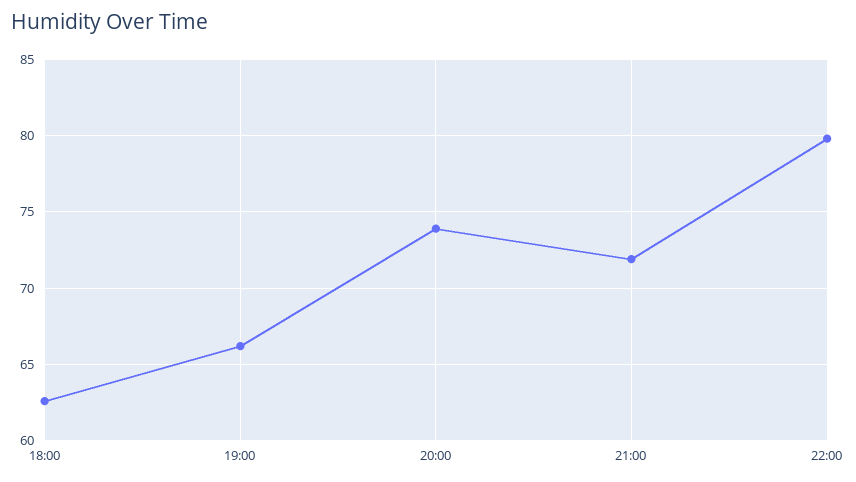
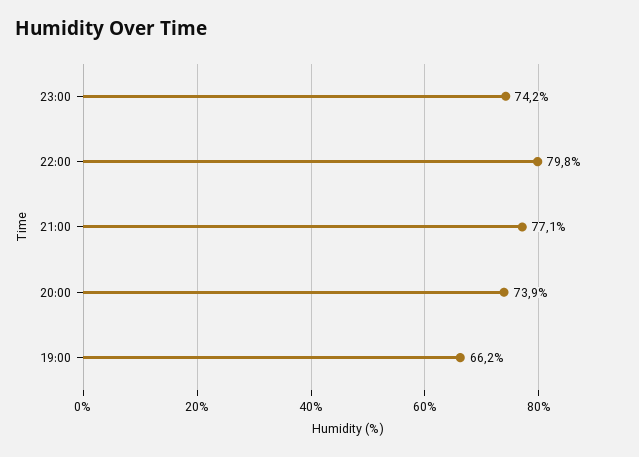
18:00: 62.5 -> none
21:00: 72 -> 77.1
23:00: none -> 74.2

